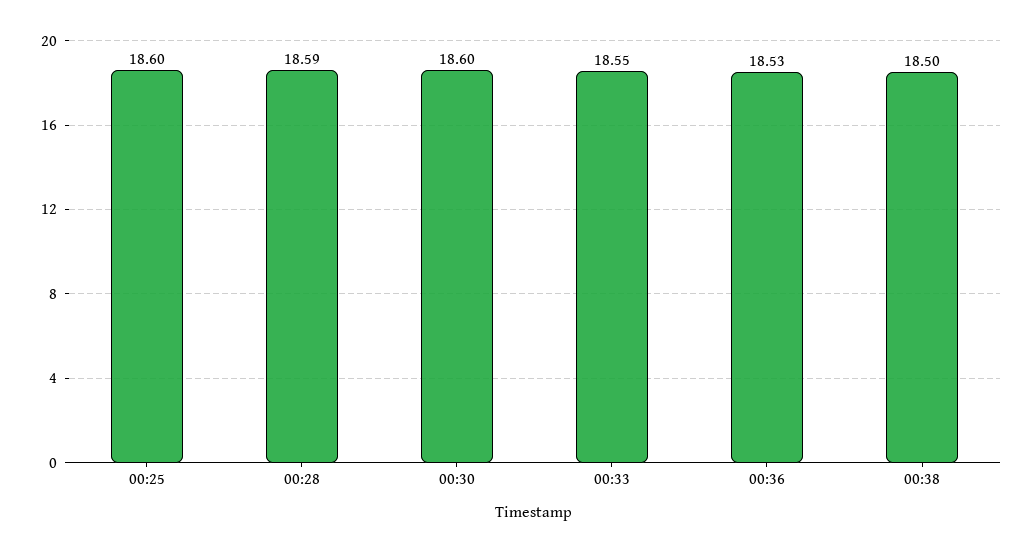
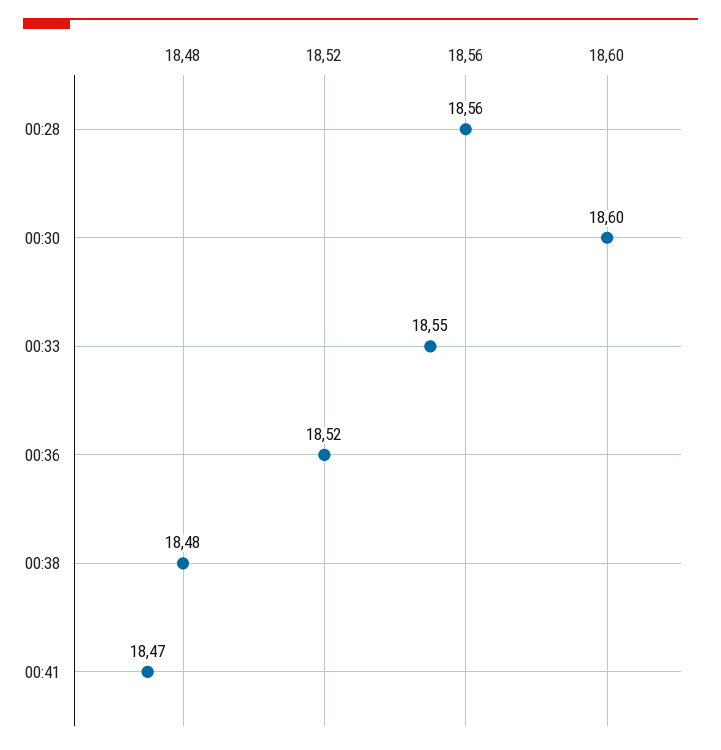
00:25: 18.6 -> none
00:28: 18.59 -> 18.56
00:36: 18.53 -> 18.52
00:38: 18.5 -> 18.48
00:41: none -> 18.47

